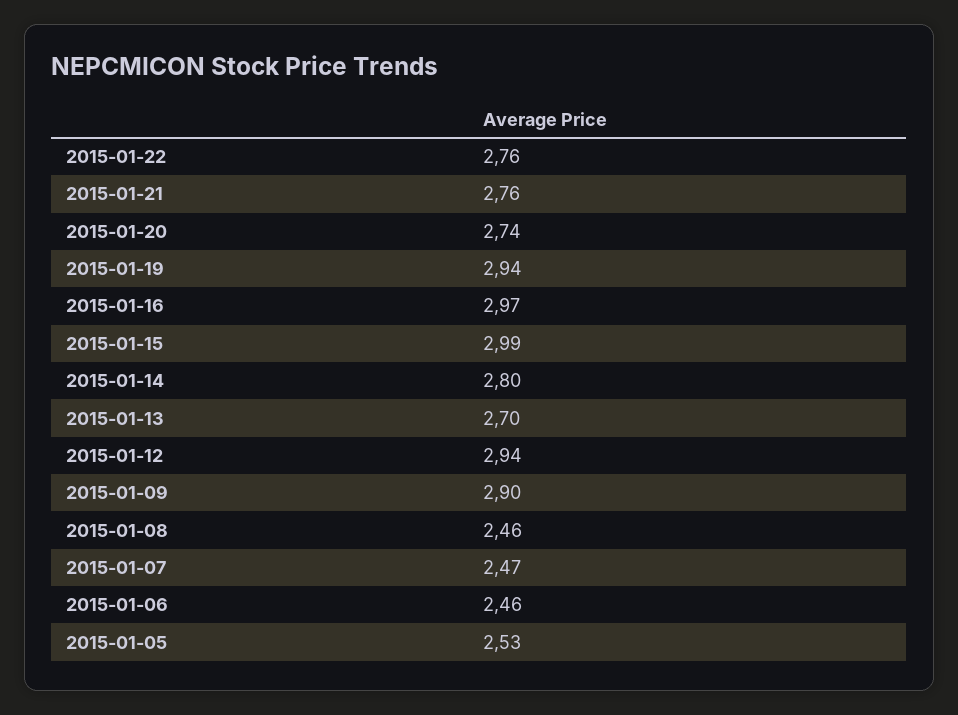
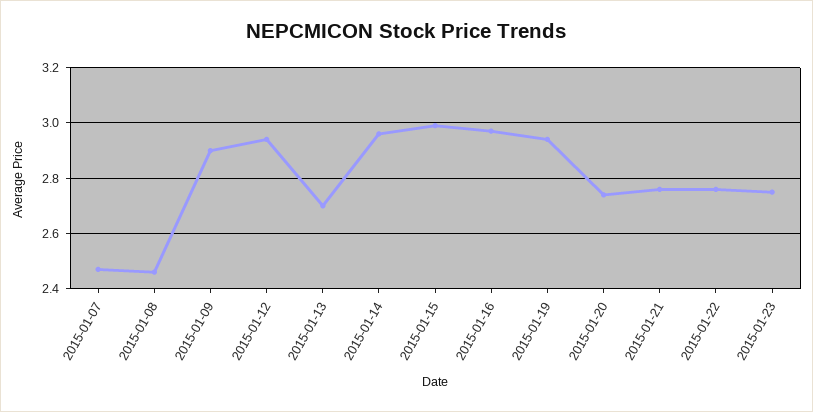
2015-01-14: 2.8 -> 2.95
2015-01-06: 2.46 -> none
2015-01-05: 2.53 -> none
2015-01-23: none -> 2.75

